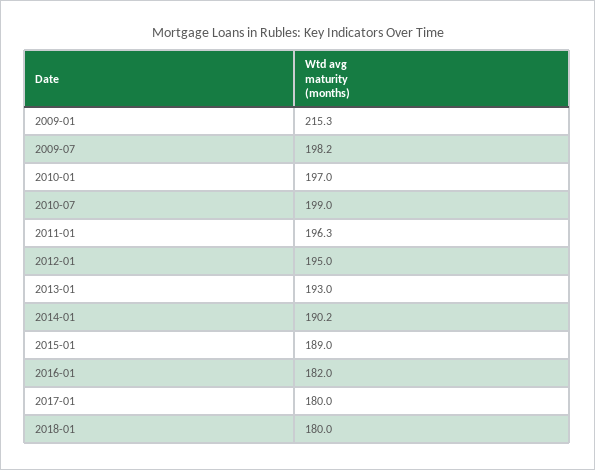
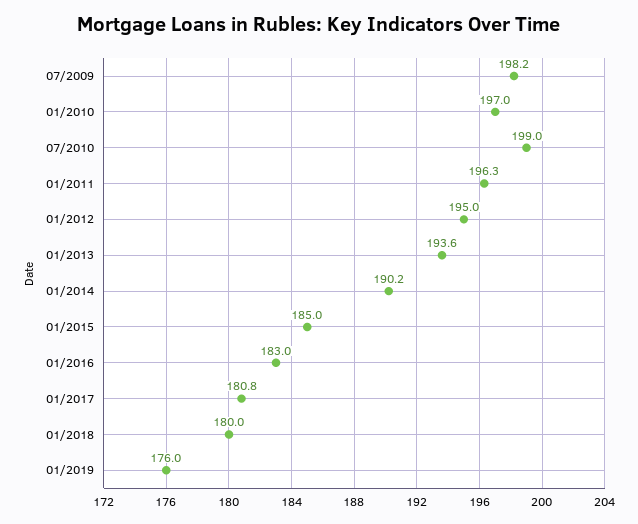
2009-01: 215.3 -> none
2013-01: 193 -> 193.6
2015-01: 189 -> 185
2016-01: 182 -> 183
2017-01: 180 -> 180.8
01/2019: none -> 176

